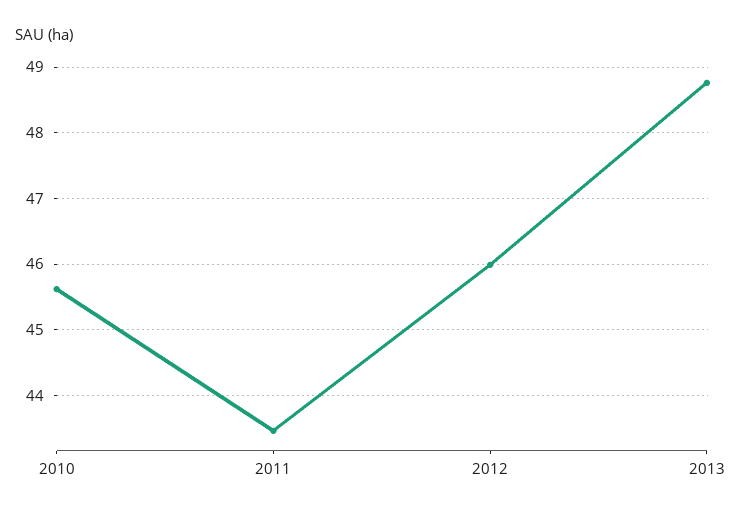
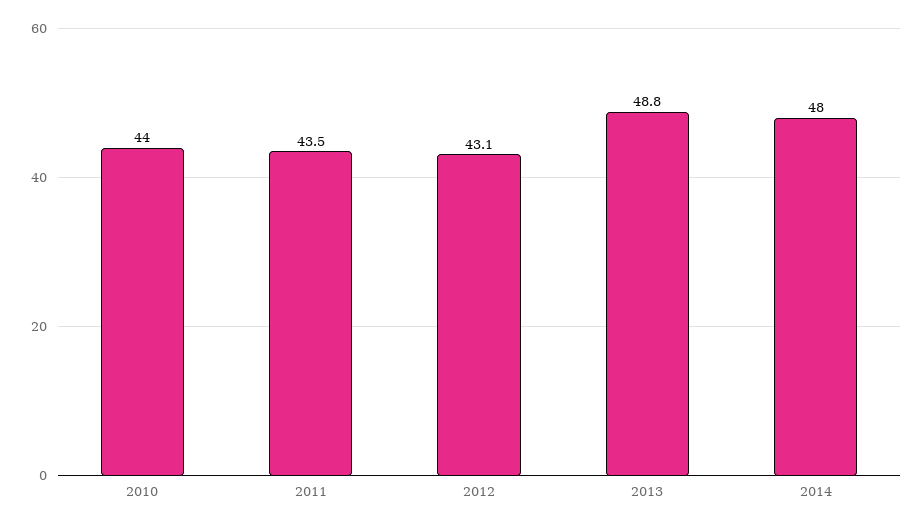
2010: 45.6 -> 44
2012: 46 -> 43.1
2014: none -> 48

